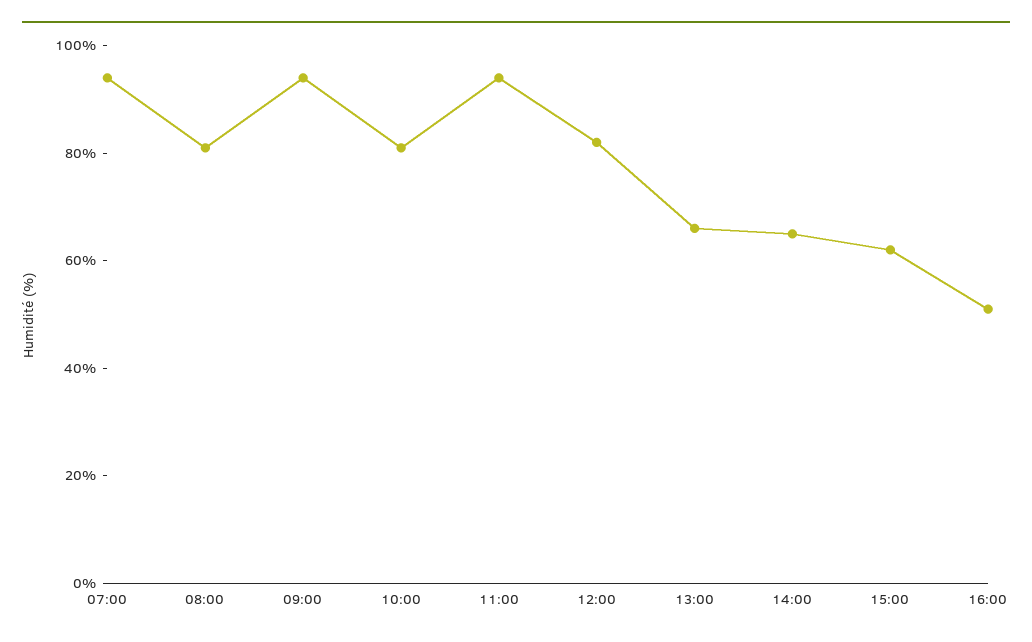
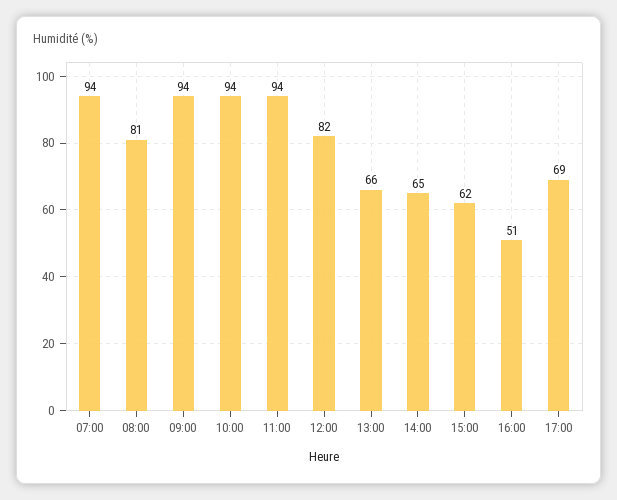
10:00: 80 -> 94
17:00: none -> 69

